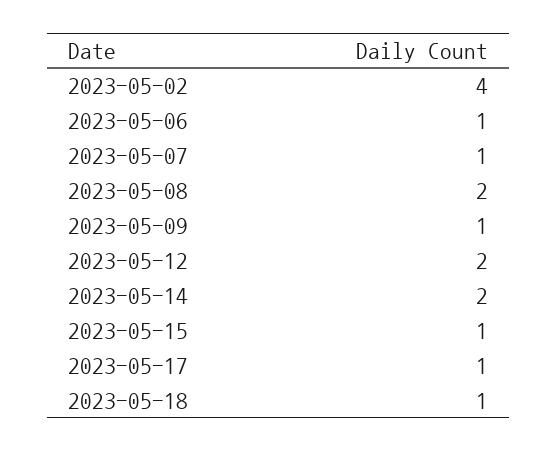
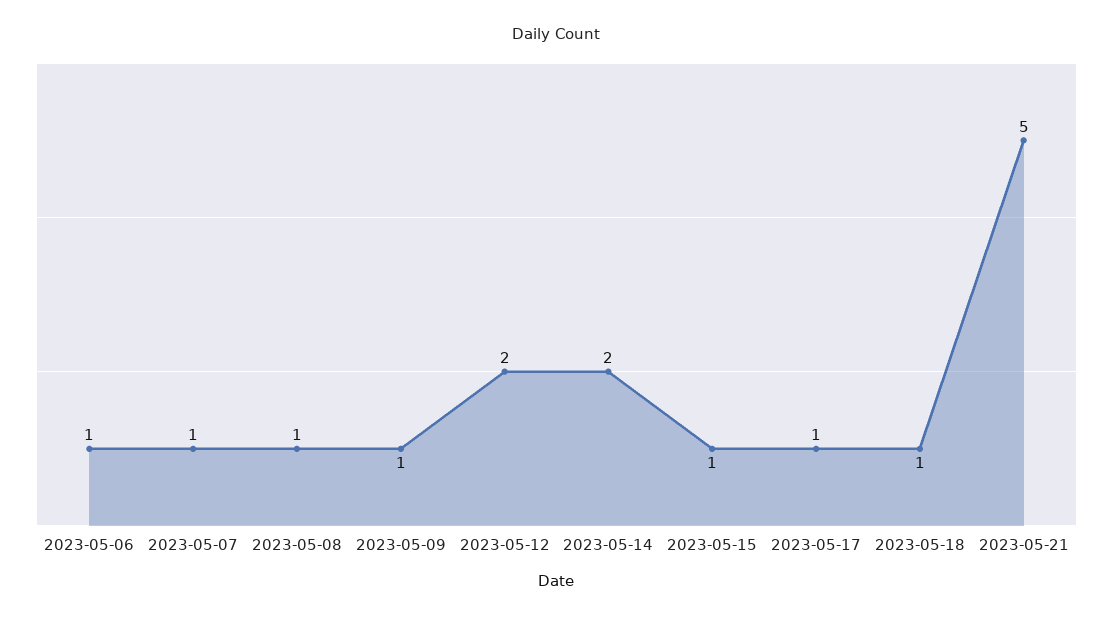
2023-05-02: 4 -> none
2023-05-08: 2 -> 1
2023-05-21: none -> 5

